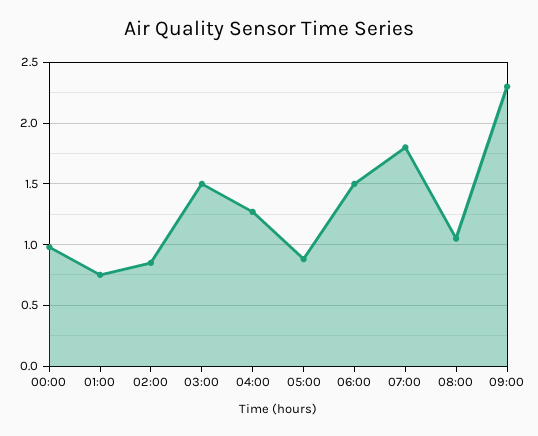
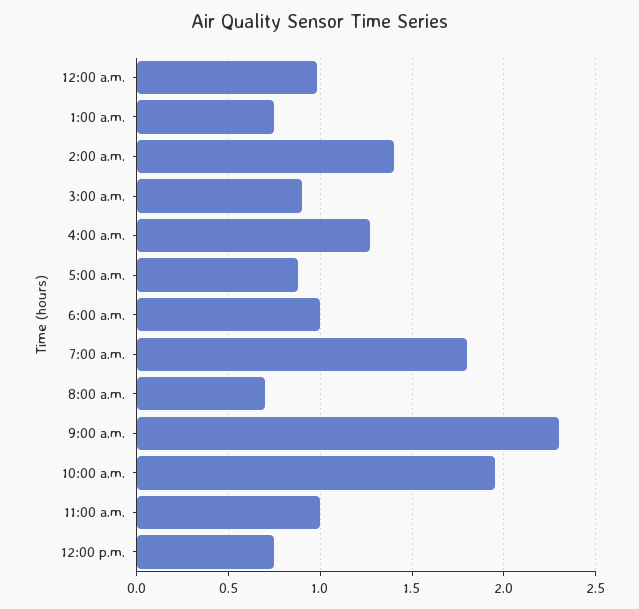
02:00: 0.85 -> 1.4
03:00: 1.5 -> 0.9
06:00: 1.5 -> 1
08:00: 1.05 -> 0.7
10:00 a.m.: none -> 1.95
11:00 a.m.: none -> 1
12:00 p.m.: none -> 0.75

